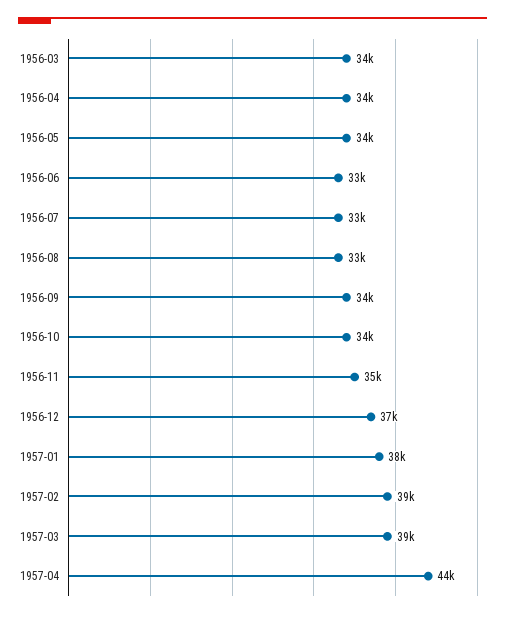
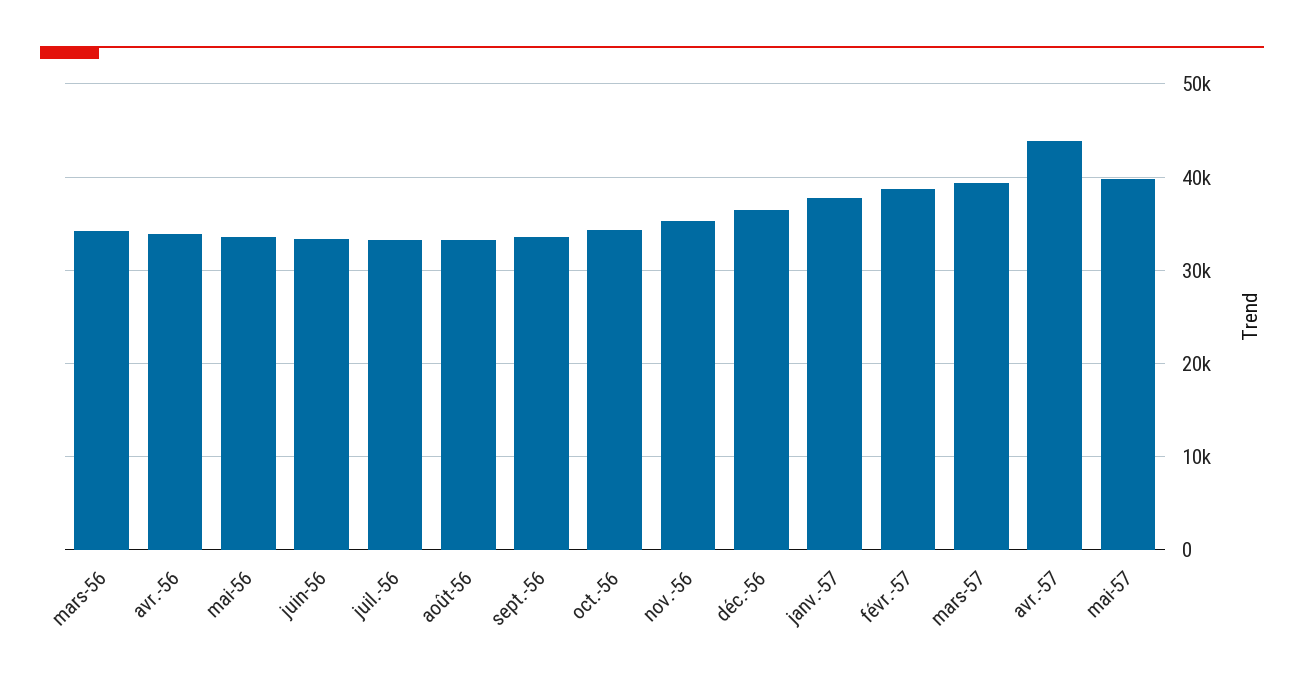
mai-57: none -> 40000

